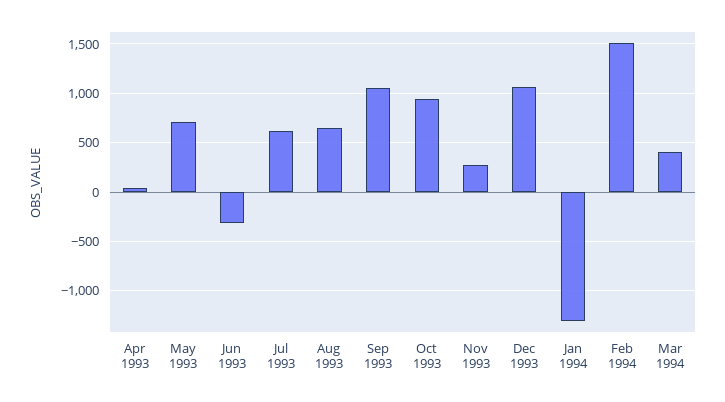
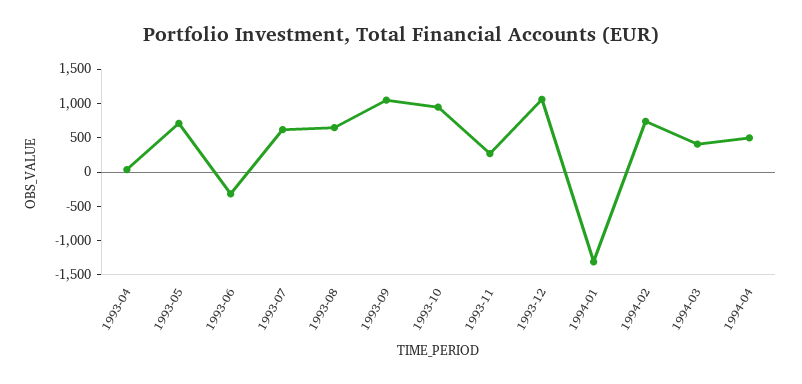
Feb 1994: 1500 -> 750
1994-04: none -> 500

